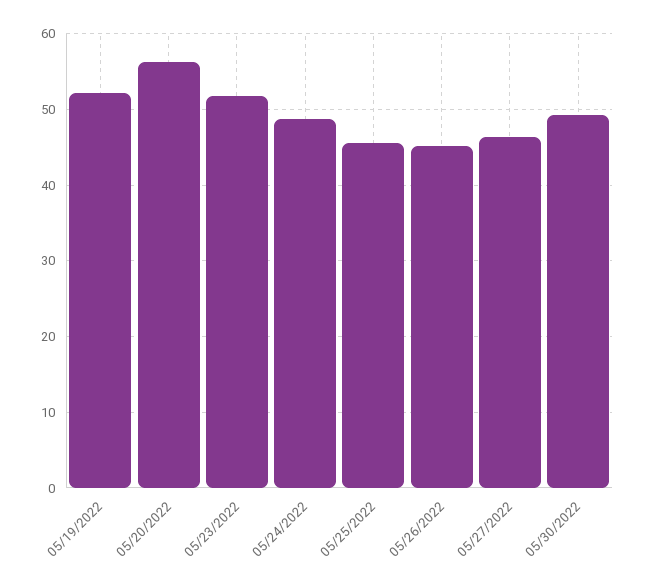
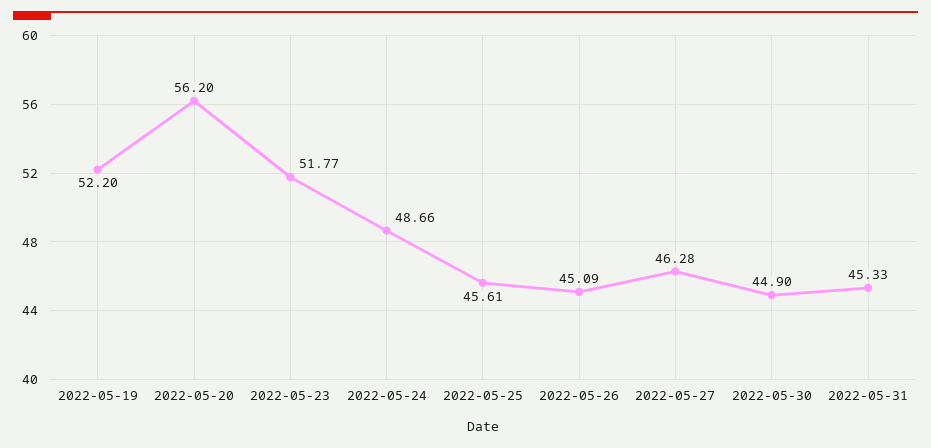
05/30/2022: 49 -> 44.9
2022-05-31: none -> 45.33

